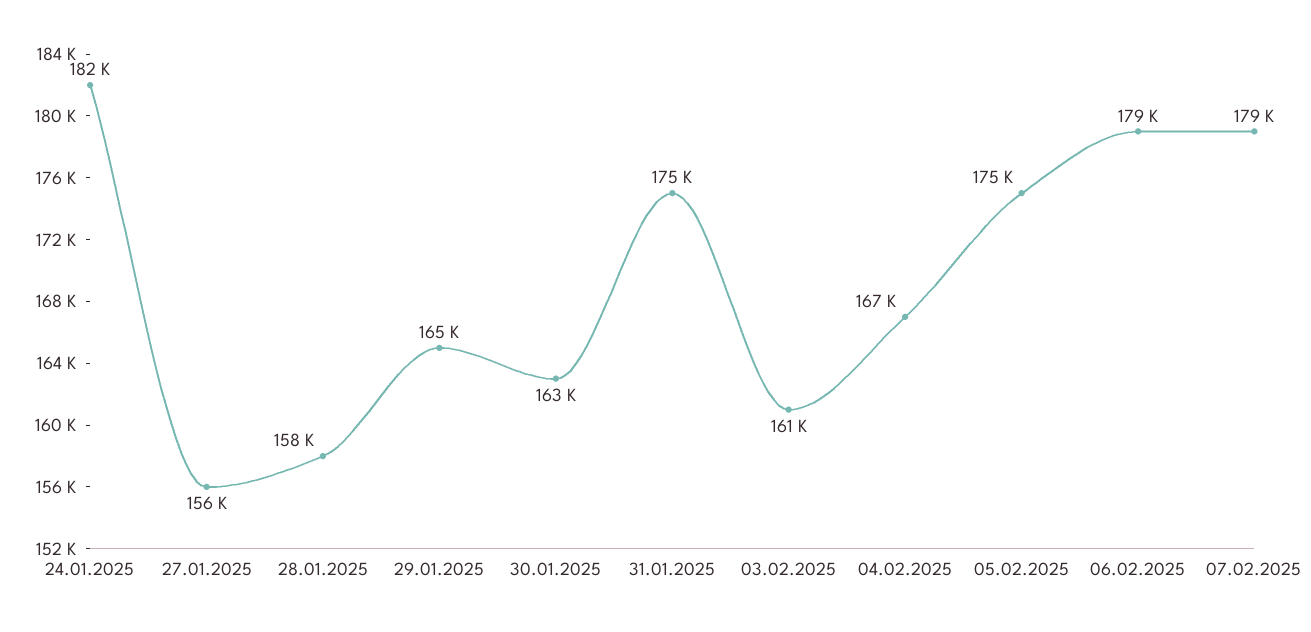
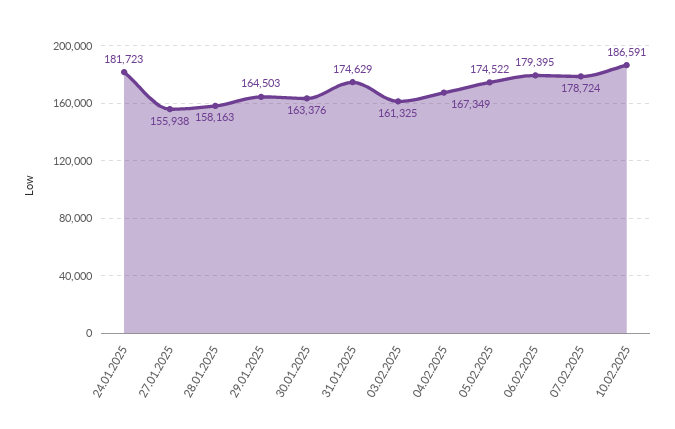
10.02.2025: none -> 186591

